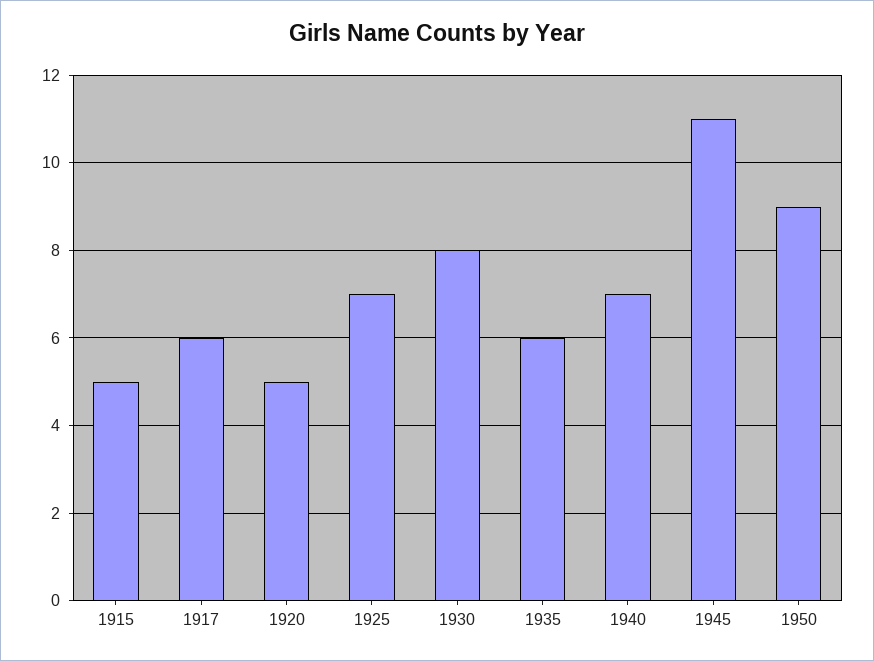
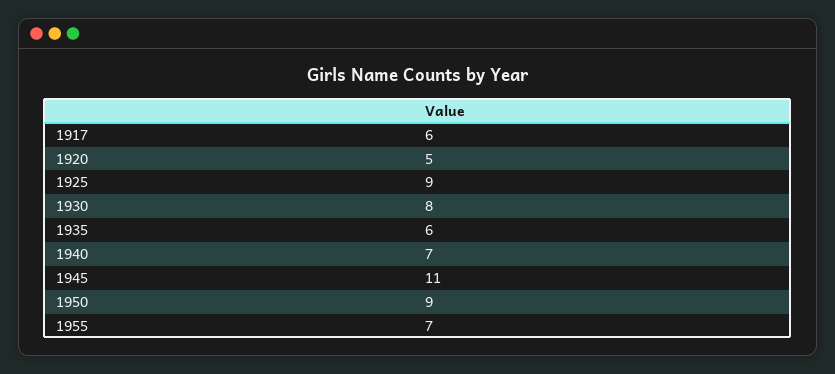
1915: 5 -> none
1925: 7 -> 9
1955: none -> 7

